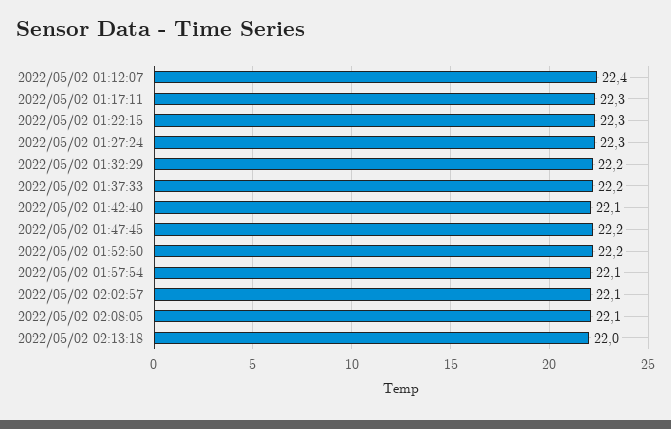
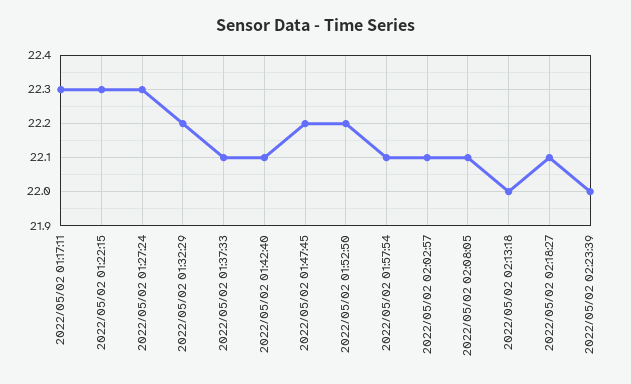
2022/05/02 01:12:07: 22.4 -> none
2022/05/02 01:37:33: 22.2 -> 22.1
2022/05/02 02:18:27: none -> 22.1
2022/05/02 02:23:39: none -> 22

